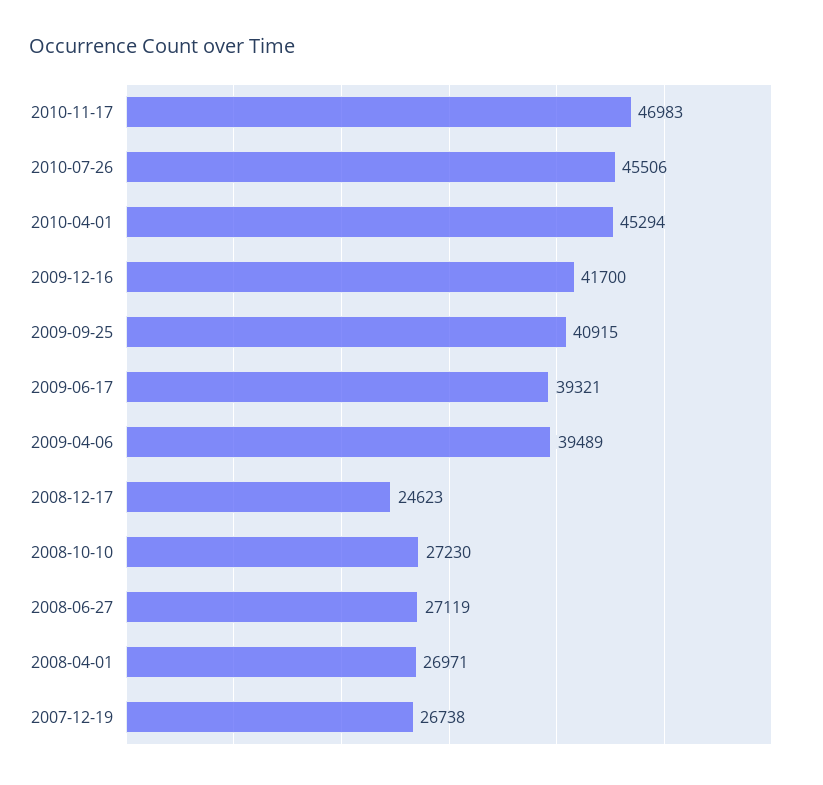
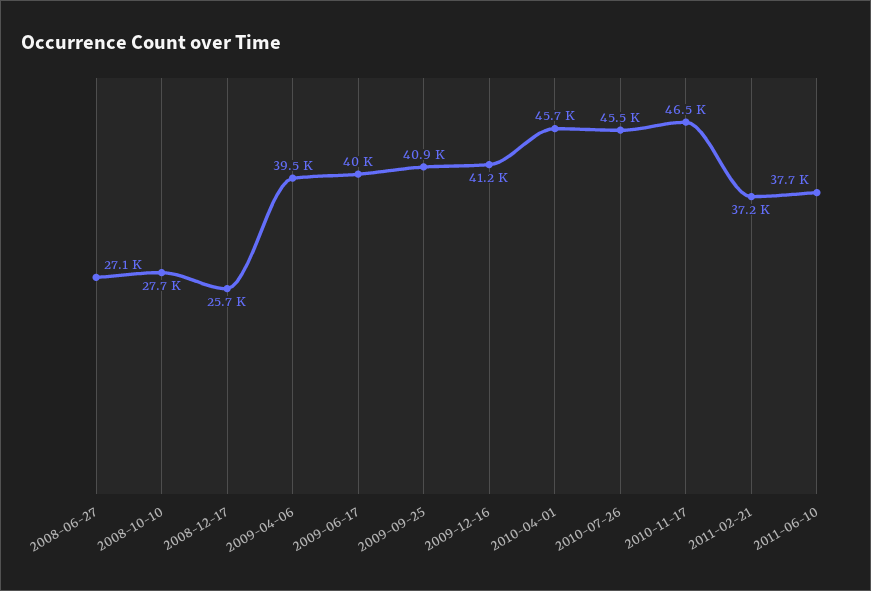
2010-11-17: 46983 -> 46500
2010-04-01: 45294 -> 45700
2009-12-16: 41700 -> 41200
2009-06-17: 39321 -> 40000
2008-12-17: 24623 -> 25700
2008-10-10: 27230 -> 27700
2008-04-01: 26971 -> none
2007-12-19: 26738 -> none
2011-02-21: none -> 37200
2011-06-10: none -> 37700

